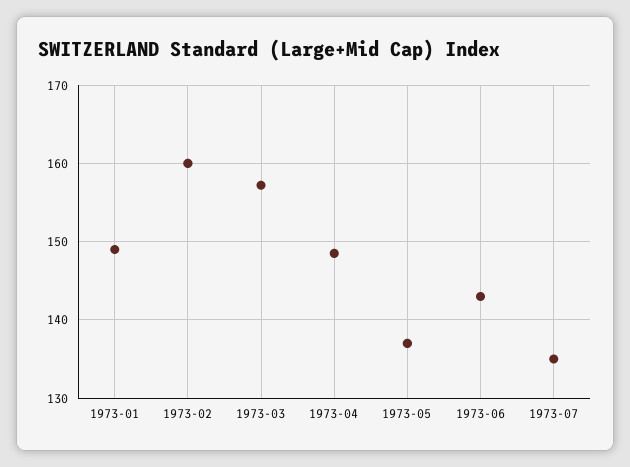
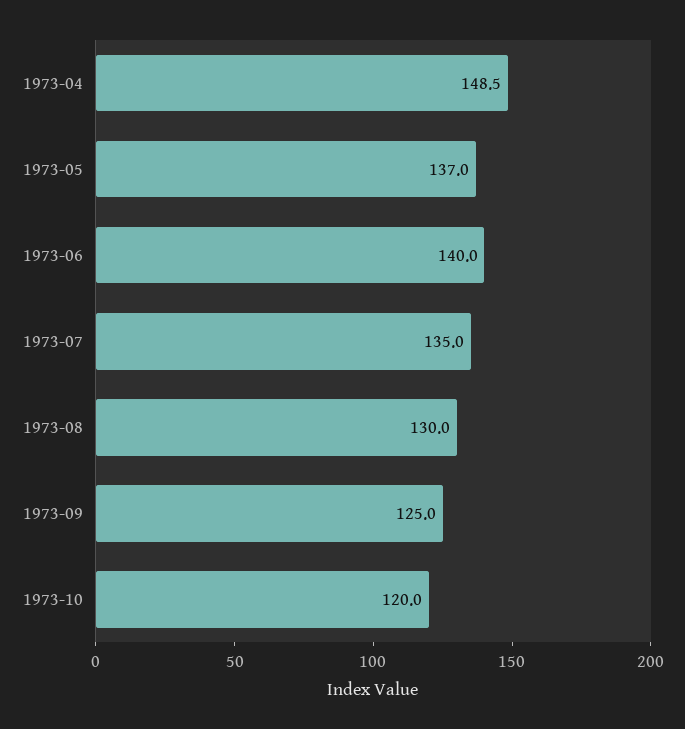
1973-01: 149 -> none
1973-02: 160 -> none
1973-03: 157 -> none
1973-06: 143 -> 140
1973-08: none -> 130
1973-09: none -> 125
1973-10: none -> 120

